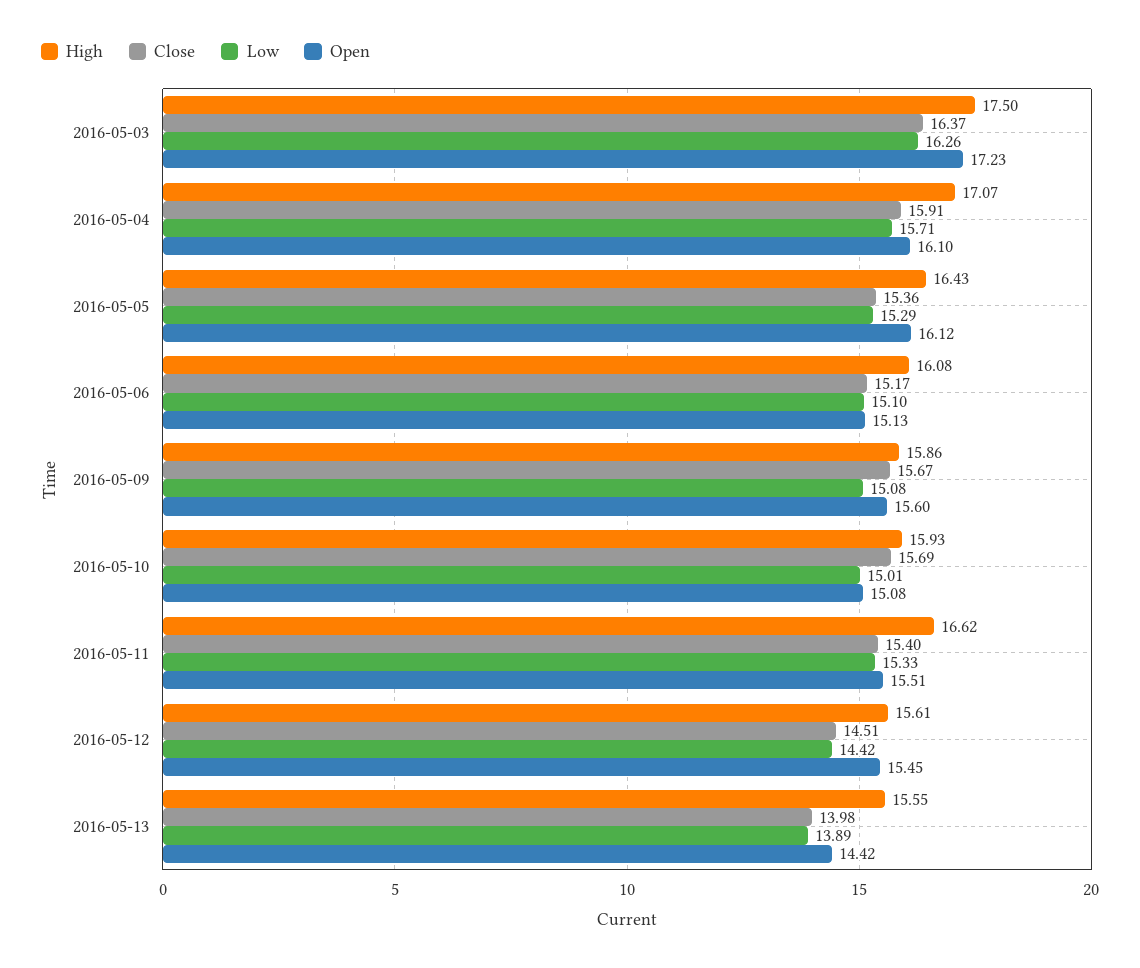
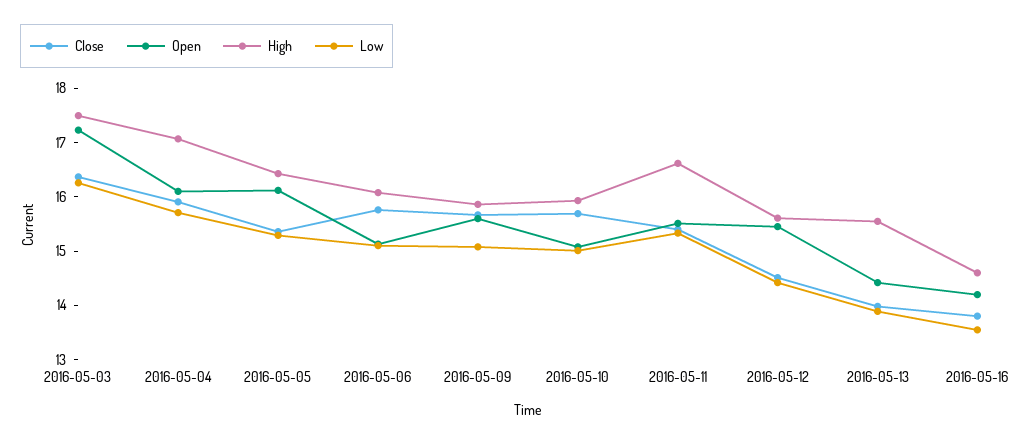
Close, 2016-05-06: 15.17 -> 15.8
Close, 2016-05-16: none -> 13.8
Open, 2016-05-16: none -> 14.2
High, 2016-05-16: none -> 14.6
Low, 2016-05-16: none -> 13.6

